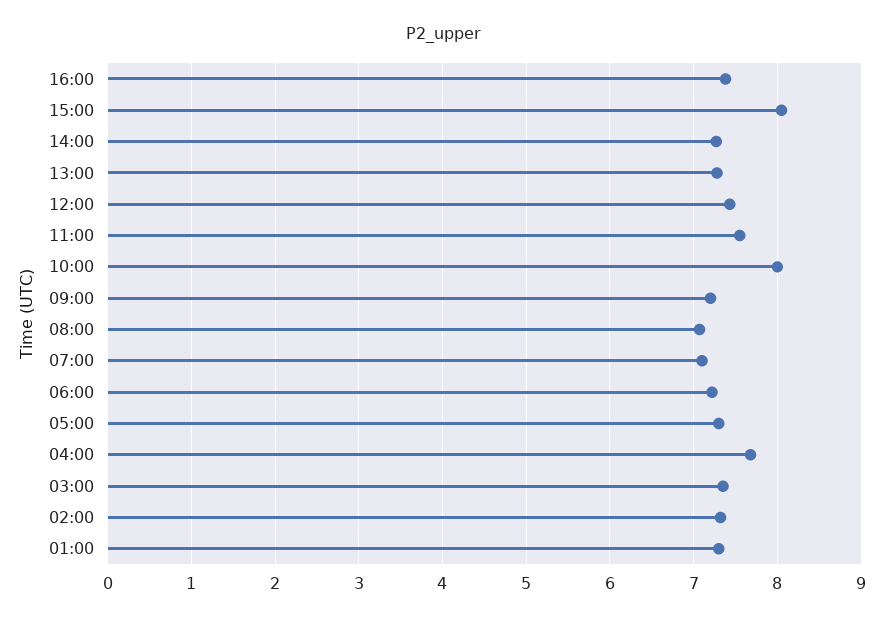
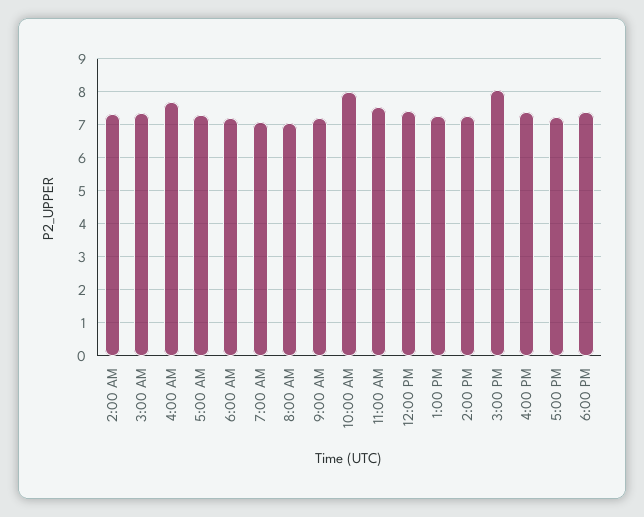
01:00: 7.3 -> none
5:00 PM: none -> 7.2
6:00 PM: none -> 7.4

